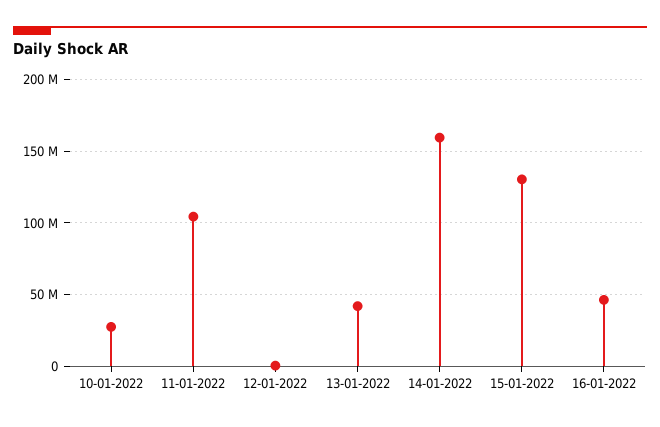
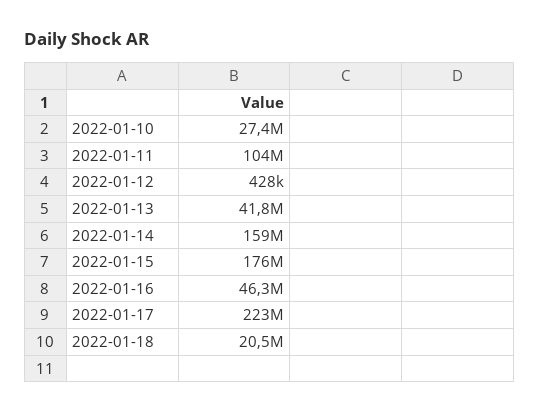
15-01-2022: 130000000 -> 176000000
2022-01-17: none -> 223000000
2022-01-18: none -> 20500000

